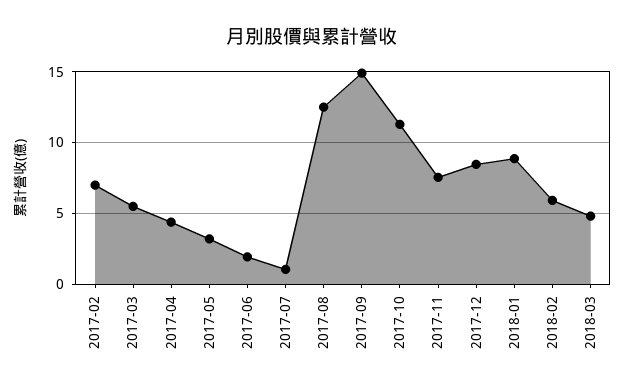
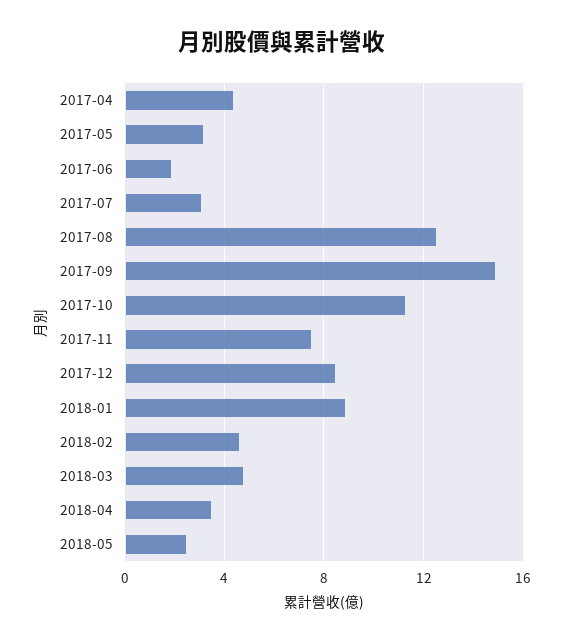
2017-02: 7 -> none
2017-03: 5.5 -> none
2017-07: 1 -> 3
2018-02: 6 -> 4.5
2018-04: none -> 3.5
2018-05: none -> 2.5

